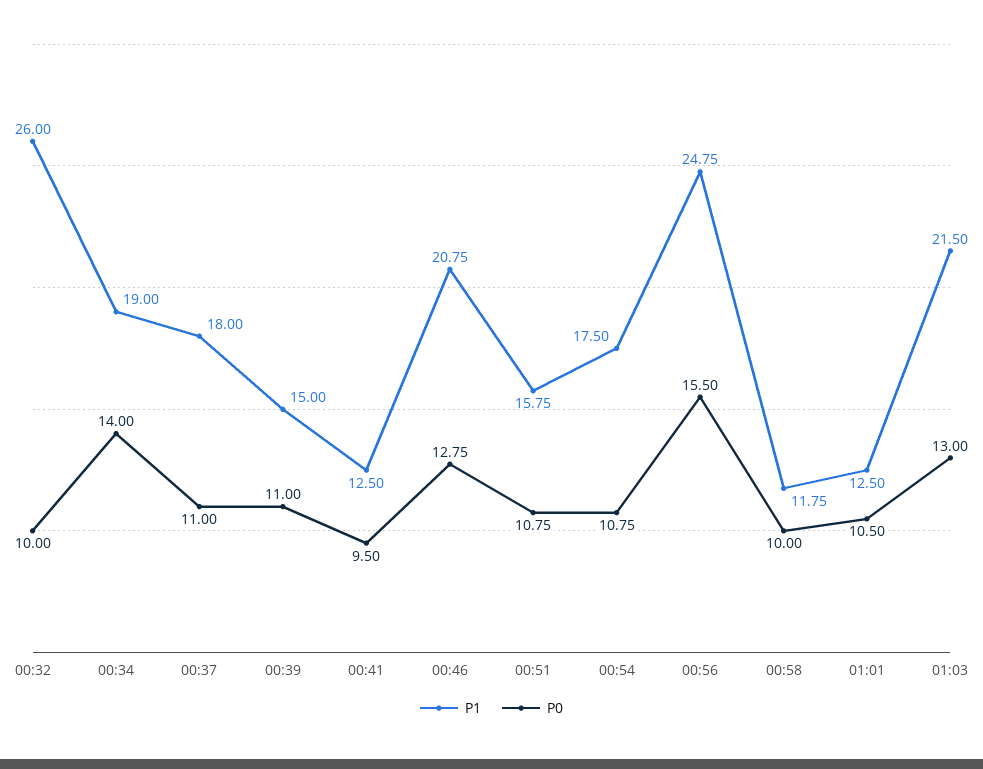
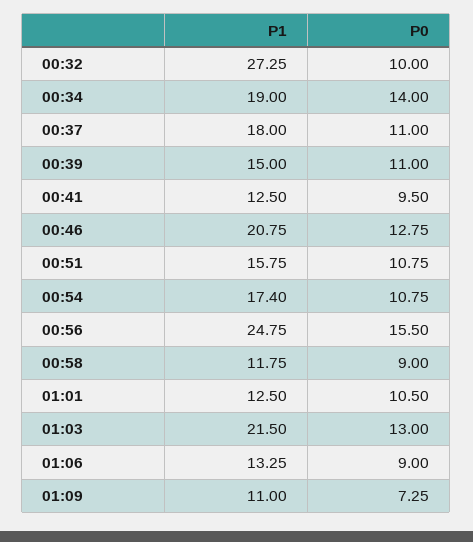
P1, 00:32: 26 -> 27.25
P1, 00:54: 17.5 -> 17.4
P0, 00:58: 10 -> 9
P1, 01:06: none -> 13.25
P0, 01:06: none -> 9
P1, 01:09: none -> 11
P0, 01:09: none -> 7.25

